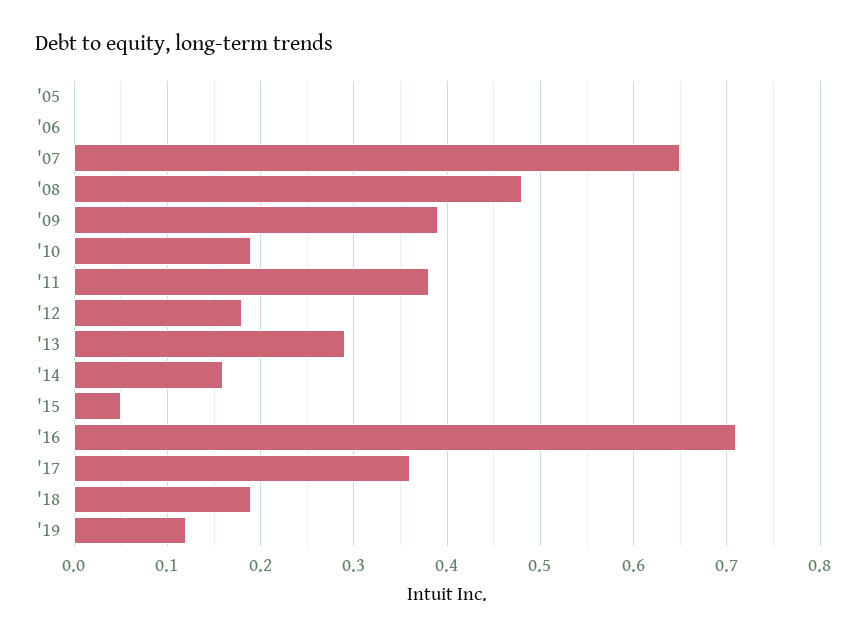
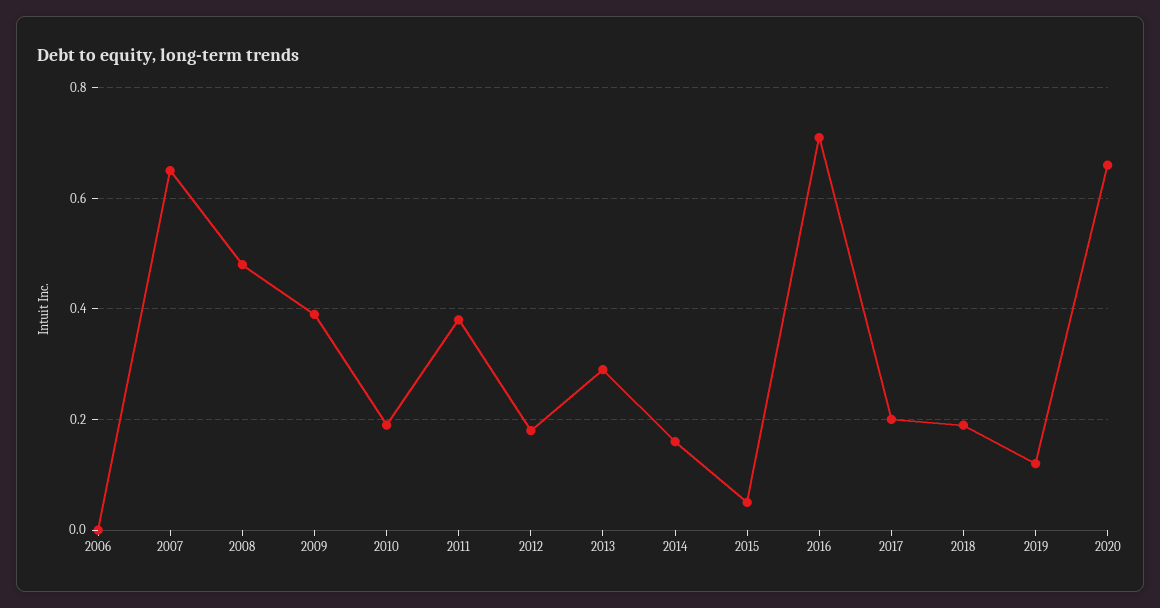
'05: 0 -> none
'17: 0.36 -> 0.2
2020: none -> 0.65

